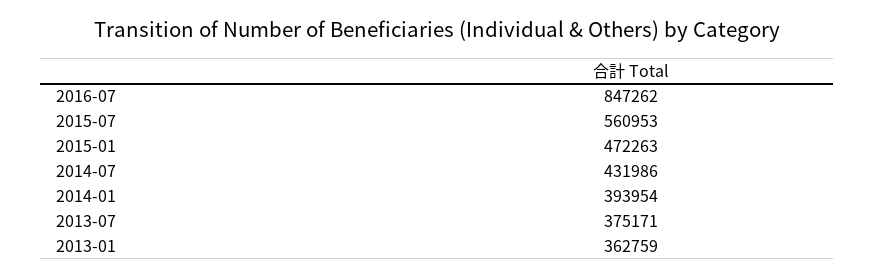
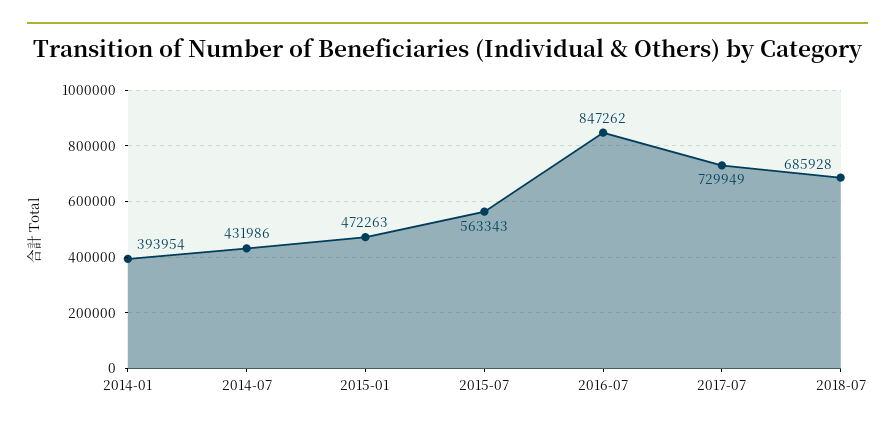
2015-07: 560953 -> 563343
2013-07: 375171 -> none
2013-01: 362759 -> none
2017-07: none -> 729949
2018-07: none -> 685928

